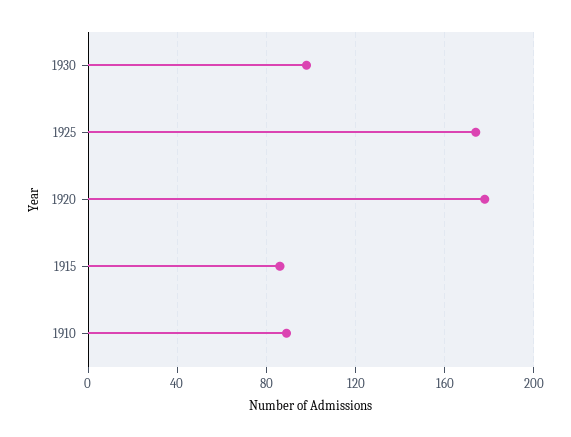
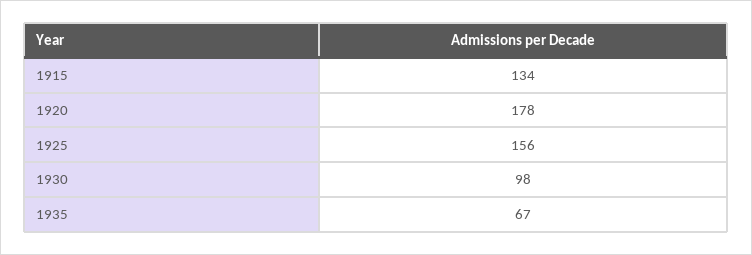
1925: 175 -> 156
1915: 85 -> 134
1910: 90 -> none
1935: none -> 67

